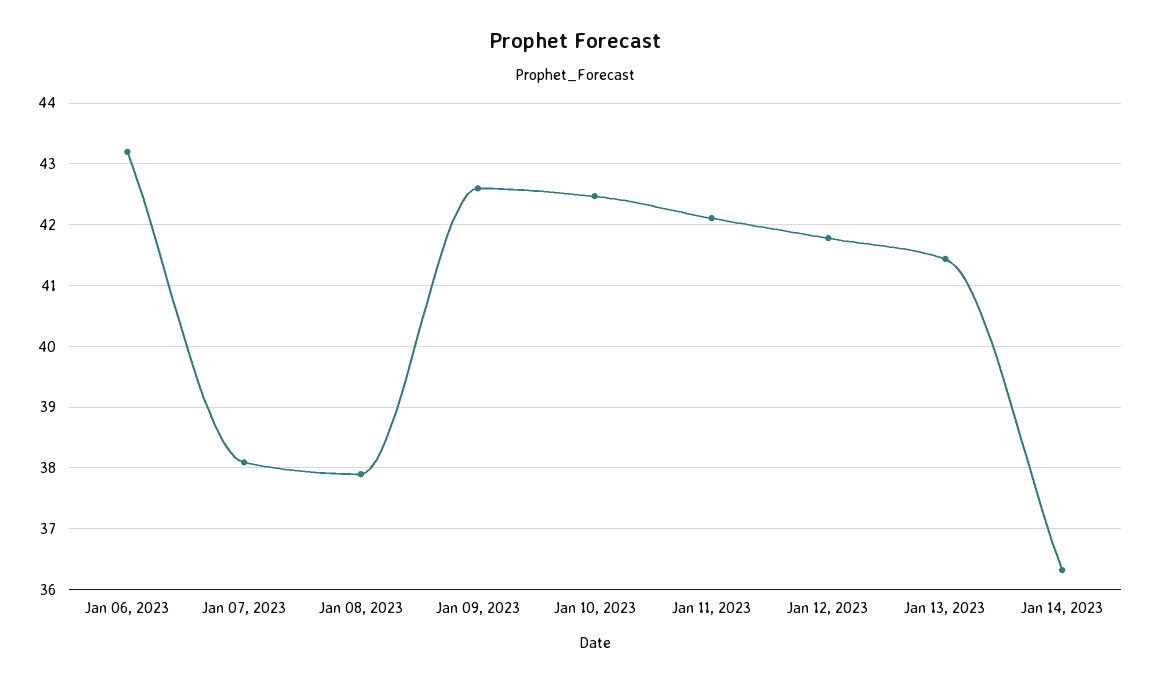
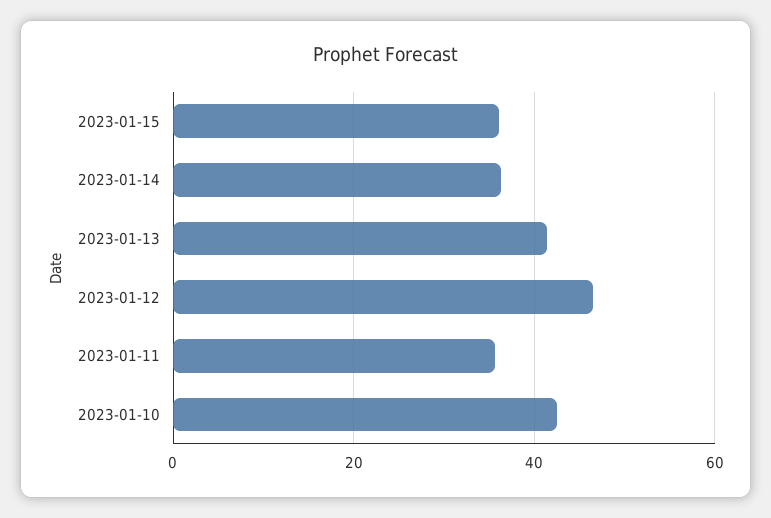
Jan 06, 2023: 43.2 -> none
Jan 07, 2023: 38.1 -> none
Jan 08, 2023: 37.9 -> none
Jan 09, 2023: 42.6 -> none
Jan 11, 2023: 42.1 -> 36
Jan 12, 2023: 41.8 -> 46
2023-01-15: none -> 36

